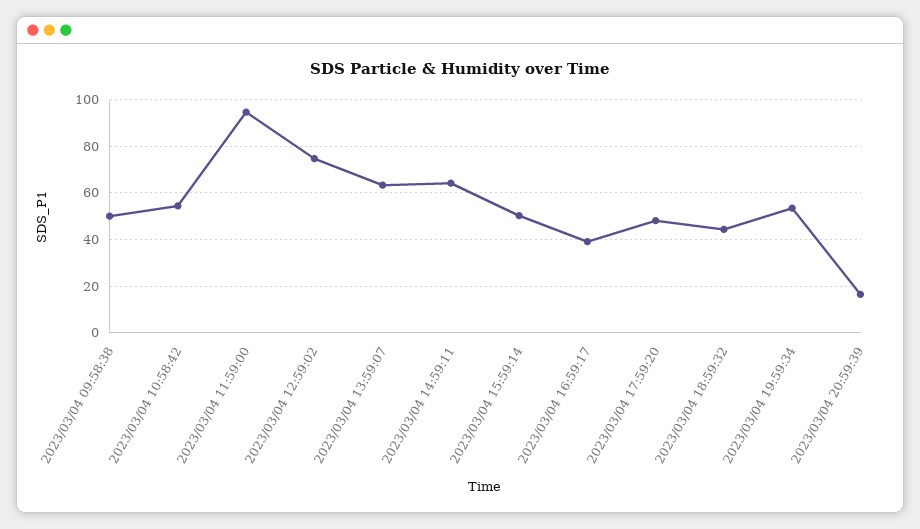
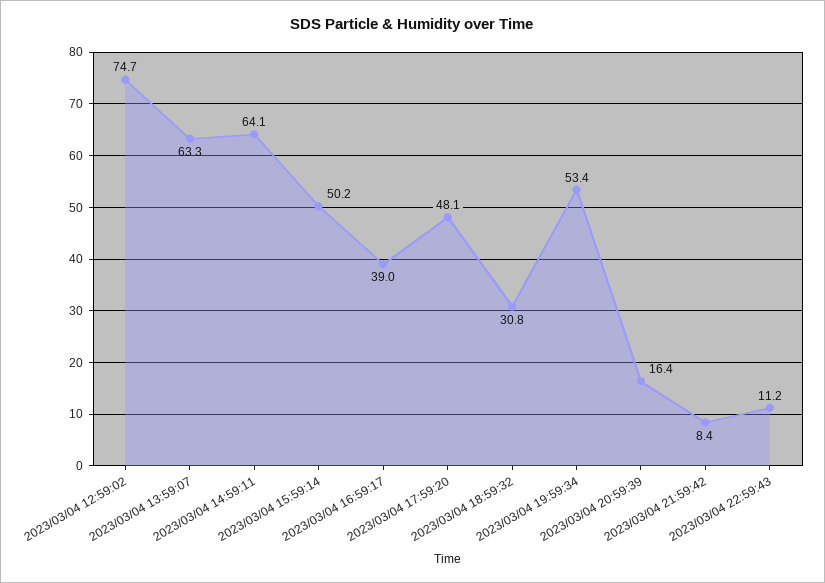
2023/03/04 09:58:38: 50 -> none
2023/03/04 10:58:42: 55 -> none
2023/03/04 11:59:00: 95 -> none
2023/03/04 18:59:32: 45 -> 30.8
2023/03/04 21:59:42: none -> 8.4
2023/03/04 22:59:43: none -> 11.2

